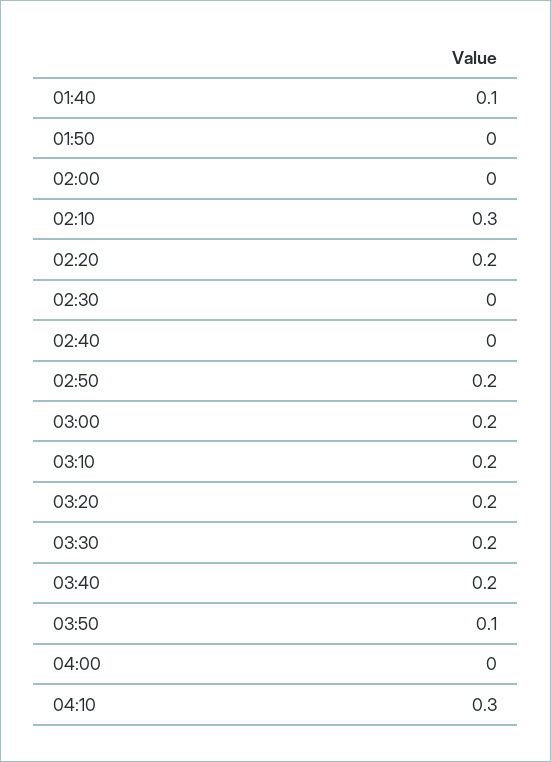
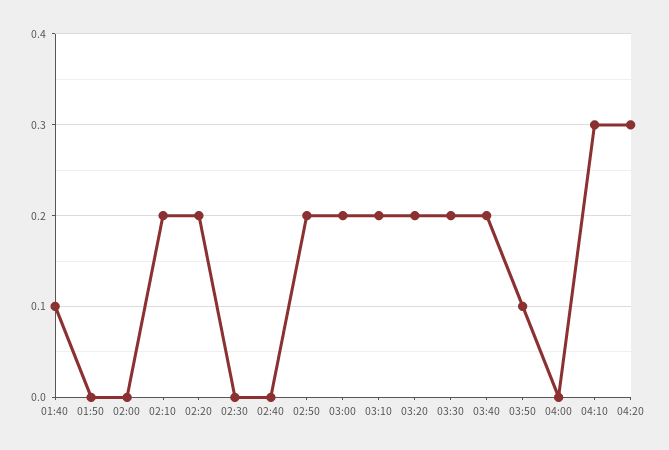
02:10: 0.3 -> 0.2
04:20: none -> 0.3

